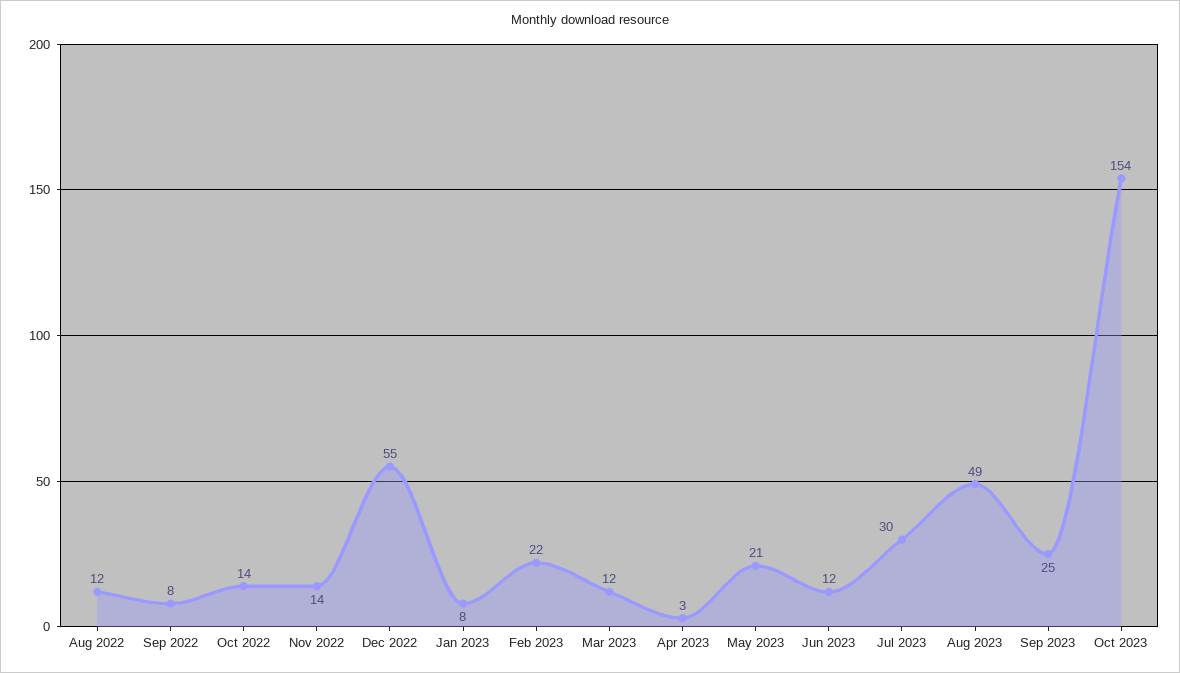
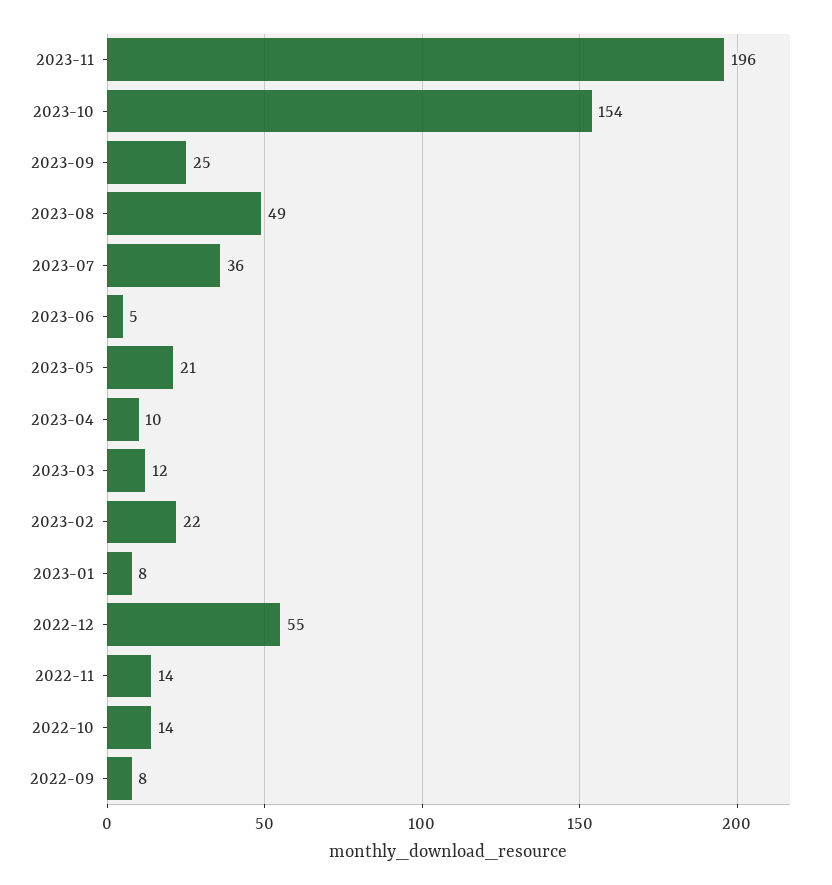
Aug 2022: 12 -> none
Apr 2023: 3 -> 10
Jun 2023: 12 -> 5
Jul 2023: 30 -> 36
2023-11: none -> 196

